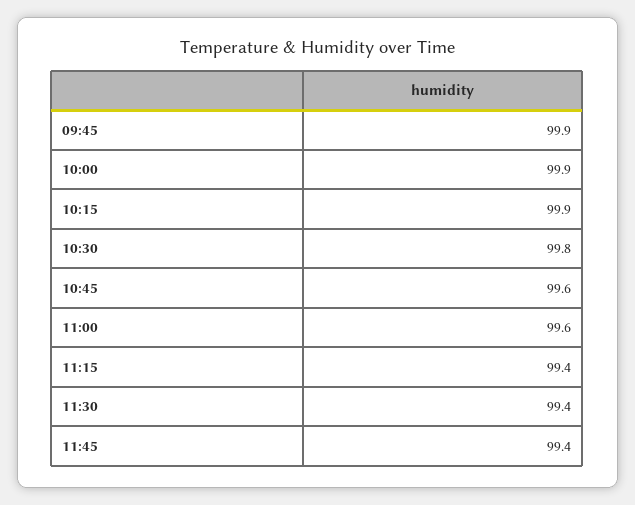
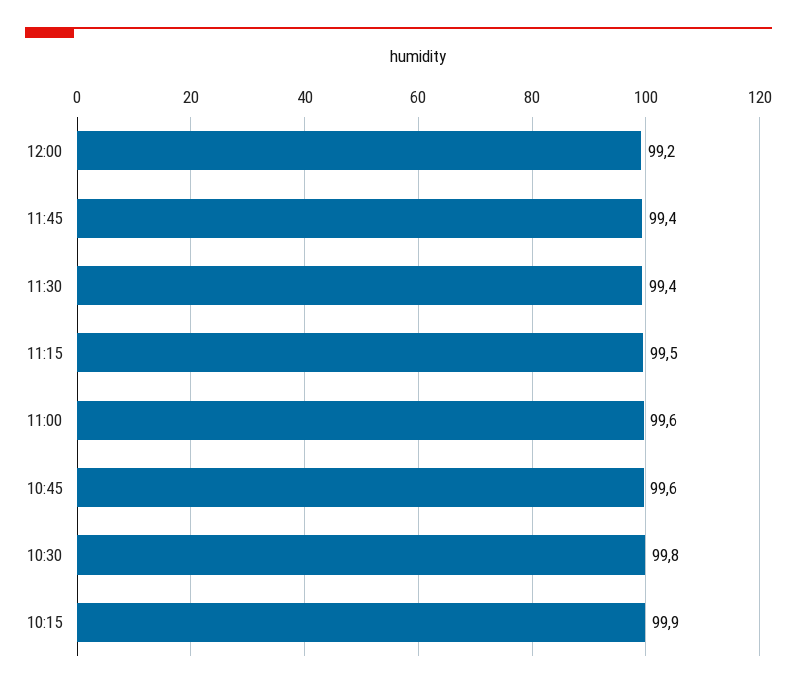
09:45: 99.9 -> none
10:00: 99.9 -> none
11:15: 99.4 -> 99.5
12:00: none -> 99.2

